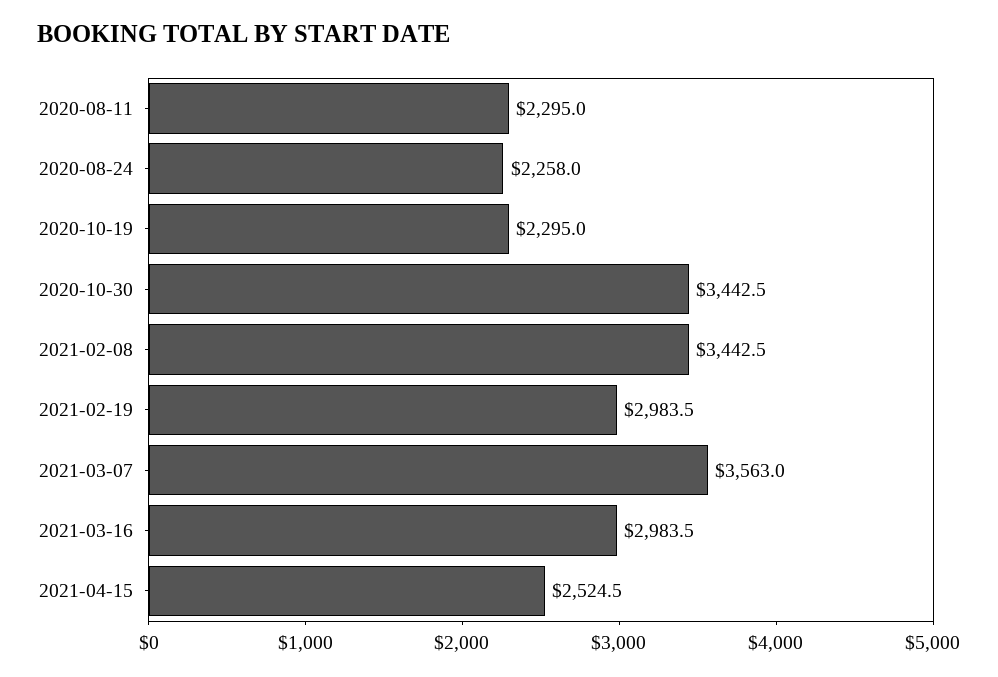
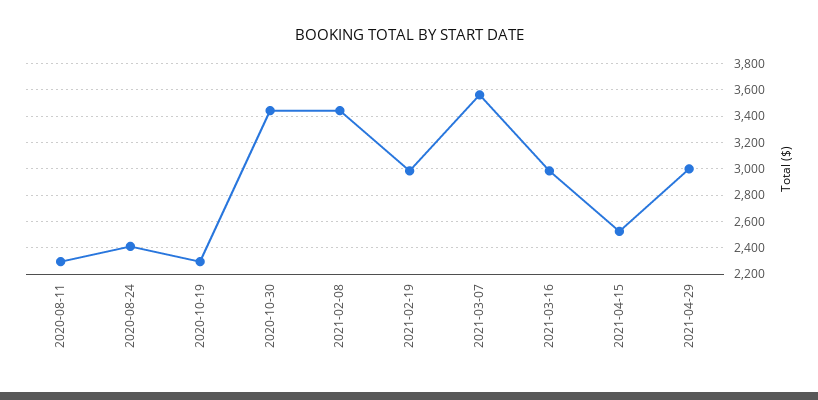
2020-08-24: 2258 -> 2400
2021-04-29: none -> 3000

